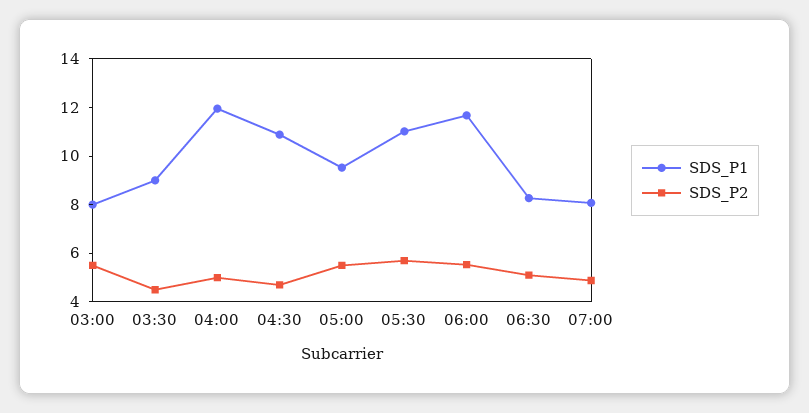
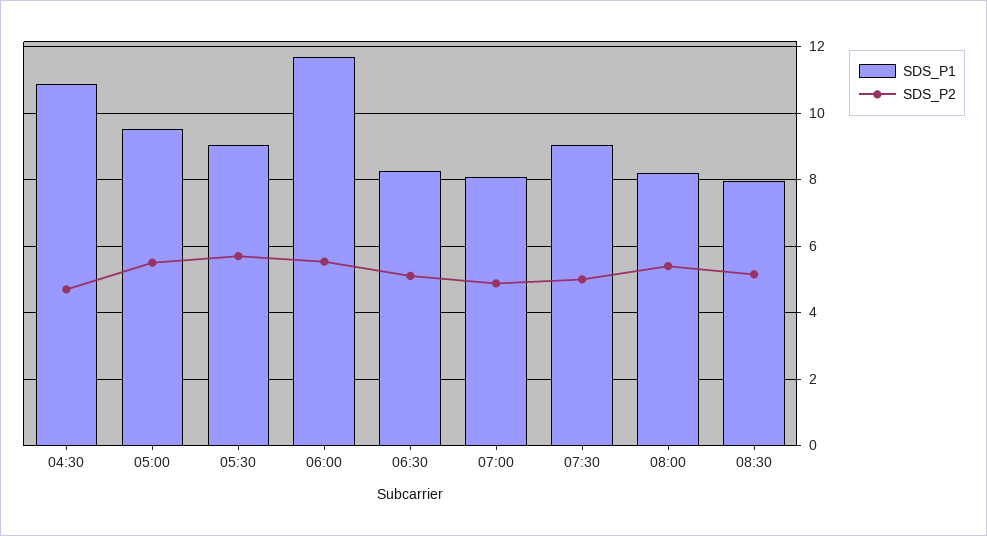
SDS_P1, 03:00: 8 -> none
SDS_P2, 03:00: 5.5 -> none
SDS_P1, 03:30: 9 -> none
SDS_P2, 03:30: 4.5 -> none
SDS_P1, 04:00: 12 -> none
SDS_P2, 04:00: 5 -> none
SDS_P1, 05:30: 11 -> 9
SDS_P1, 07:30: none -> 9
SDS_P2, 07:30: none -> 5
SDS_P1, 08:00: none -> 8.2
SDS_P2, 08:00: none -> 5.4
SDS_P1, 08:30: none -> 8
SDS_P2, 08:30: none -> 5.2

